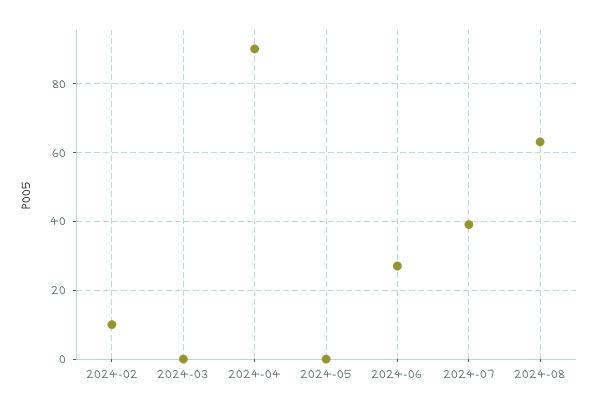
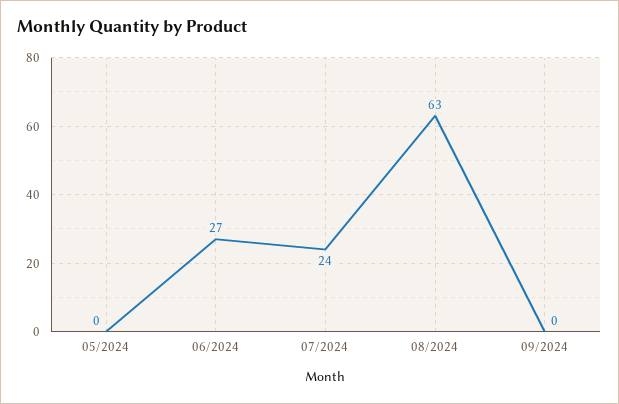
2024-02: 10 -> none
2024-03: 0 -> none
2024-04: 90 -> none
2024-07: 40 -> 24
09/2024: none -> 0

